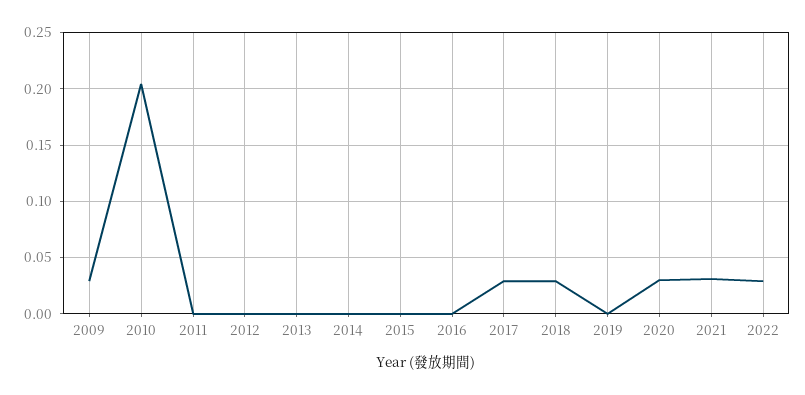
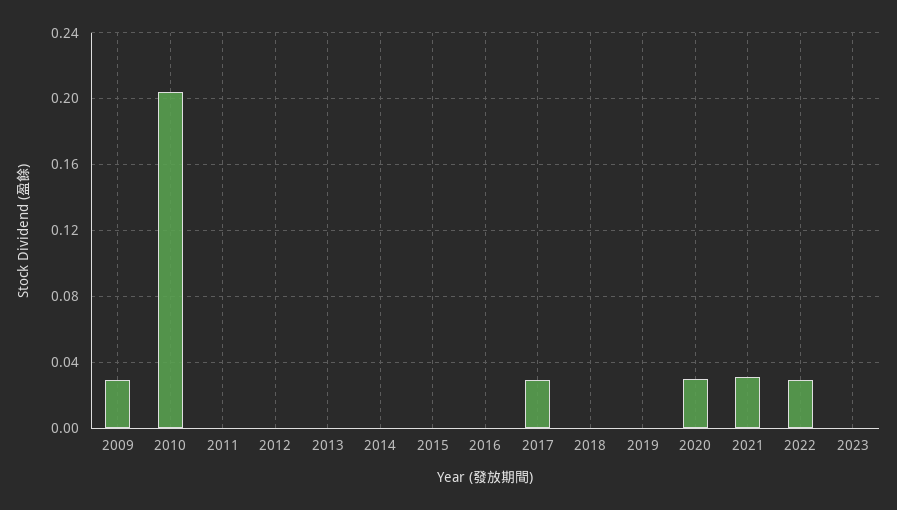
2018: 0.03 -> 0
2023: none -> 0

